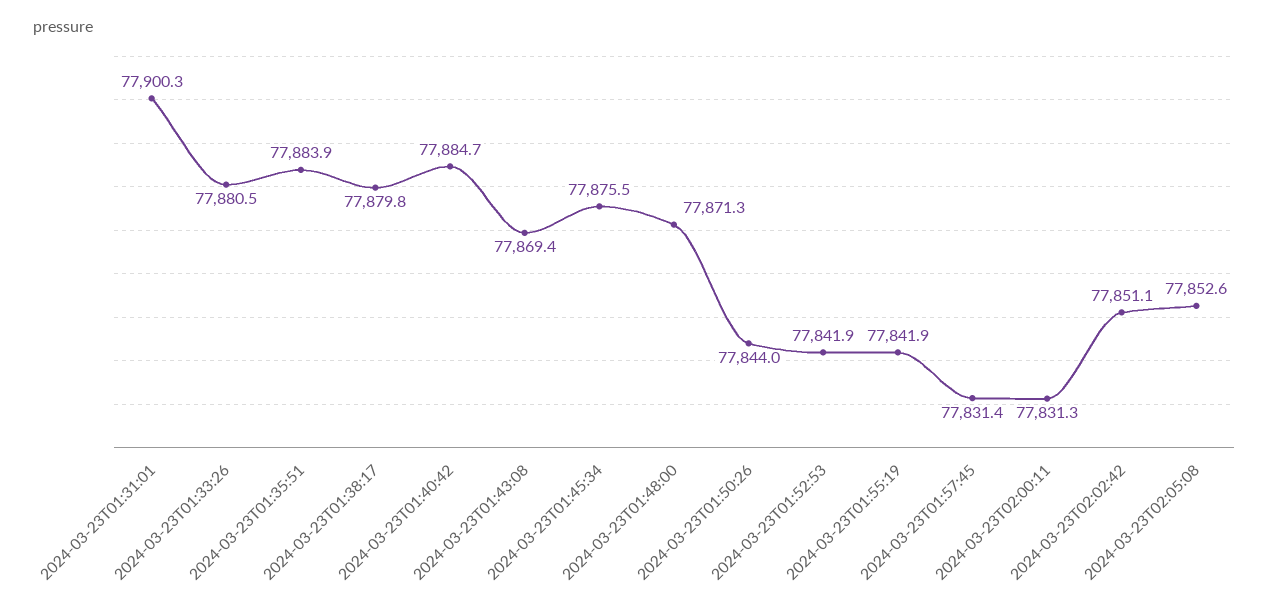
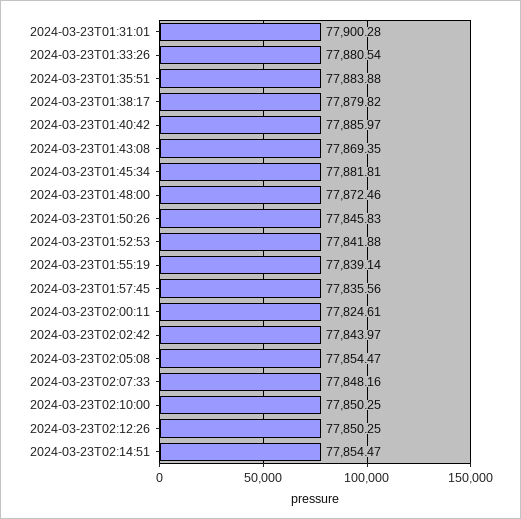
2024-03-23T01:40:42: 77884.7 -> 77885.97
2024-03-23T01:45:34: 77875.5 -> 77881.81
2024-03-23T01:48:00: 77871.3 -> 77872.46
2024-03-23T01:50:26: 77844 -> 77845.83
2024-03-23T01:55:19: 77841.9 -> 77839.14
2024-03-23T01:57:45: 77831.4 -> 77835.56
2024-03-23T02:00:11: 77831.3 -> 77824.61
2024-03-23T02:02:42: 77851.1 -> 77843.97
2024-03-23T02:05:08: 77852.6 -> 77854.47
2024-03-23T02:07:33: none -> 77848.16
2024-03-23T02:10:00: none -> 77850.25
2024-03-23T02:12:26: none -> 77850.25
2024-03-23T02:14:51: none -> 77854.47

